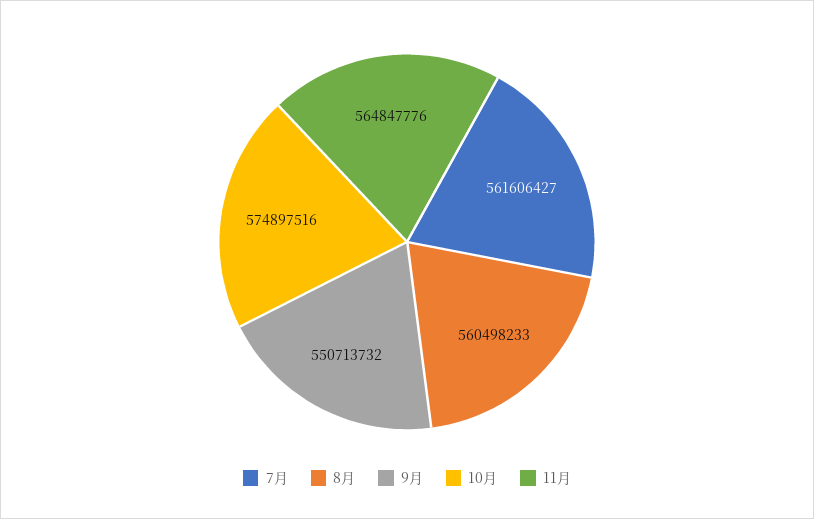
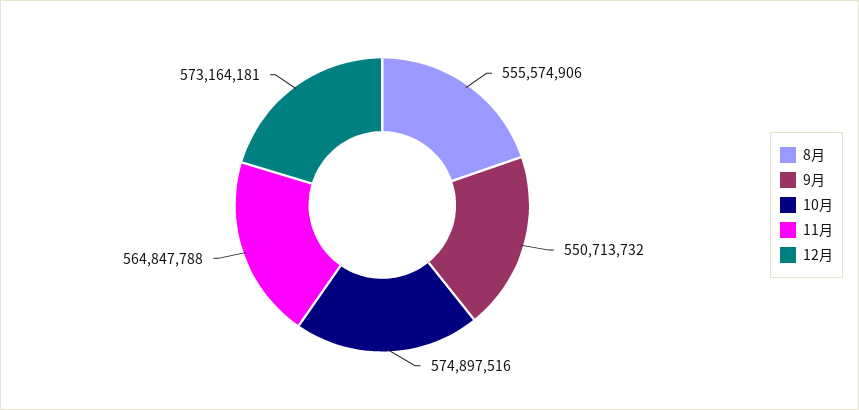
7月: 561606427 -> none
8月: 560498233 -> 555574906
11月: 564847776 -> 564847788
12月: none -> 573164181

